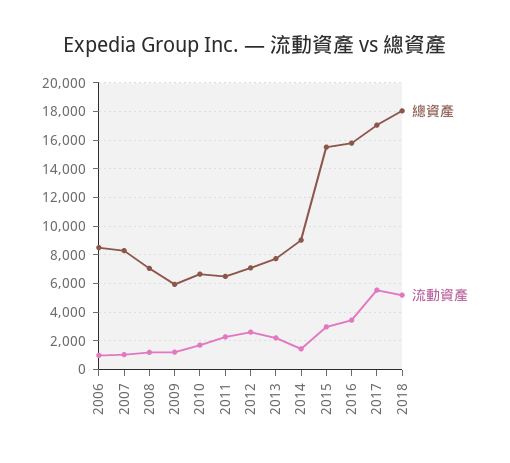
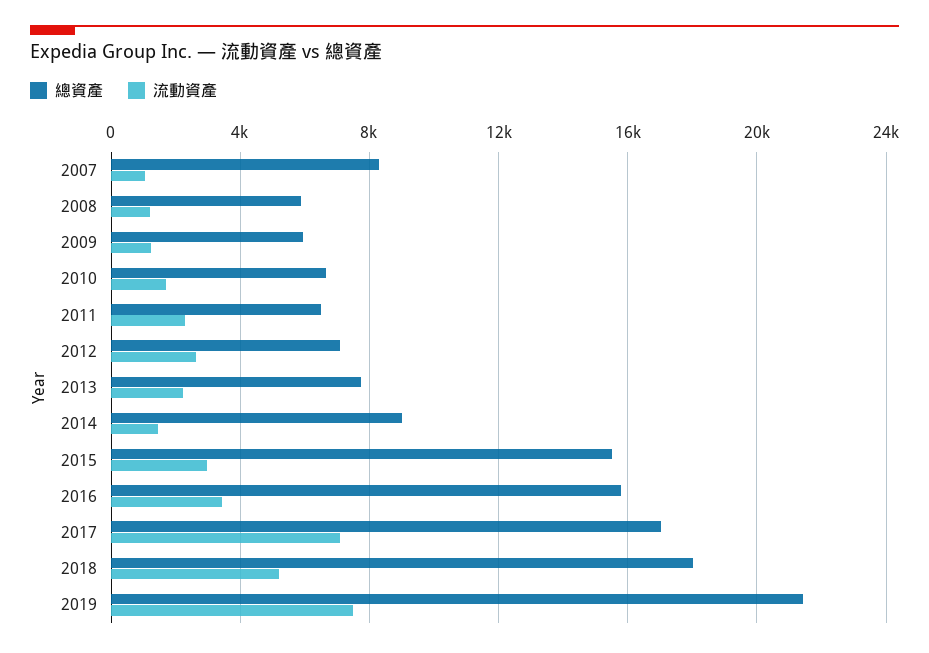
總資產, 2006: 8500 -> none
流動資產, 2006: 1000 -> none
總資產, 2008: 7000 -> 6000
流動資產, 2017: 5500 -> 7000
總資產, 2019: none -> 21500
流動資產, 2019: none -> 7500

